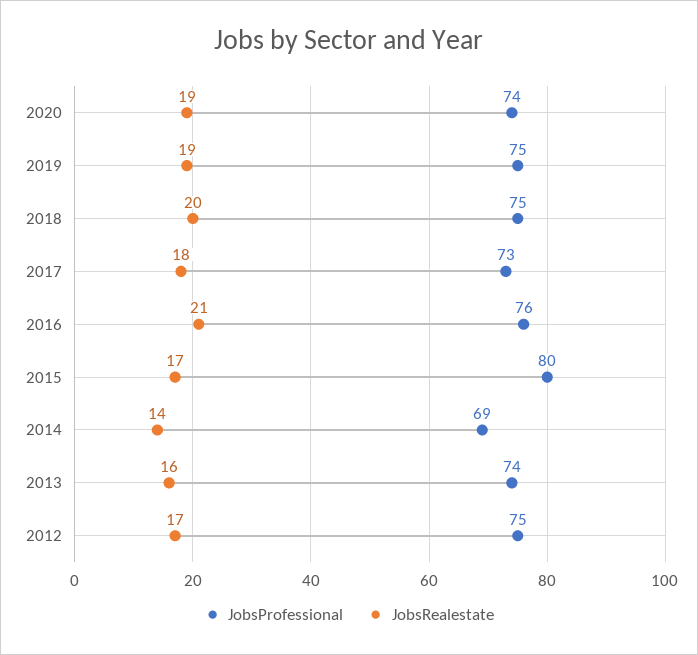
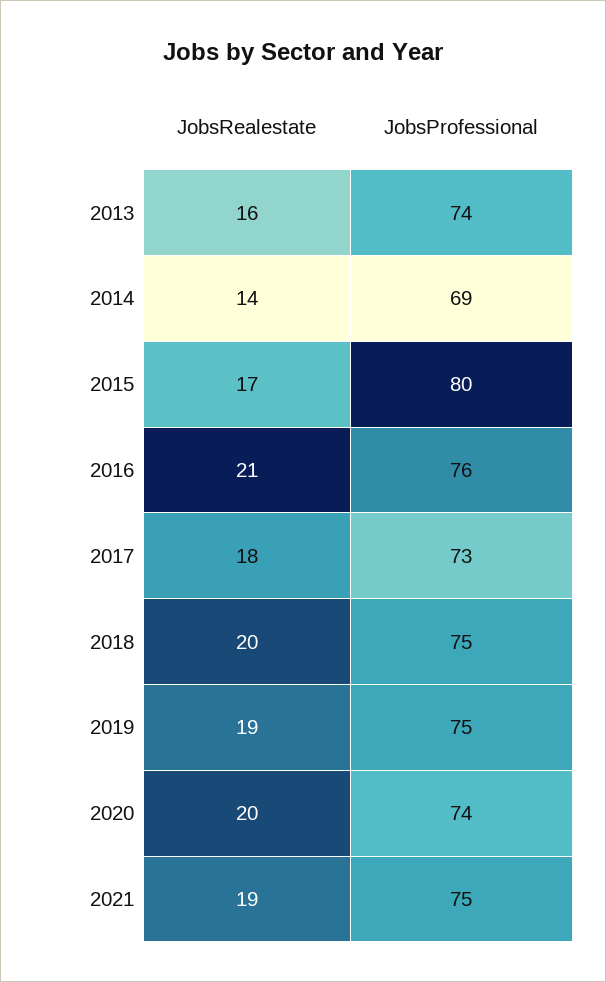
JobsRealestate, 2020: 19 -> 20
JobsProfessional, 2012: 75 -> none
JobsRealestate, 2012: 17 -> none
JobsRealestate, 2021: none -> 19
JobsProfessional, 2021: none -> 75

